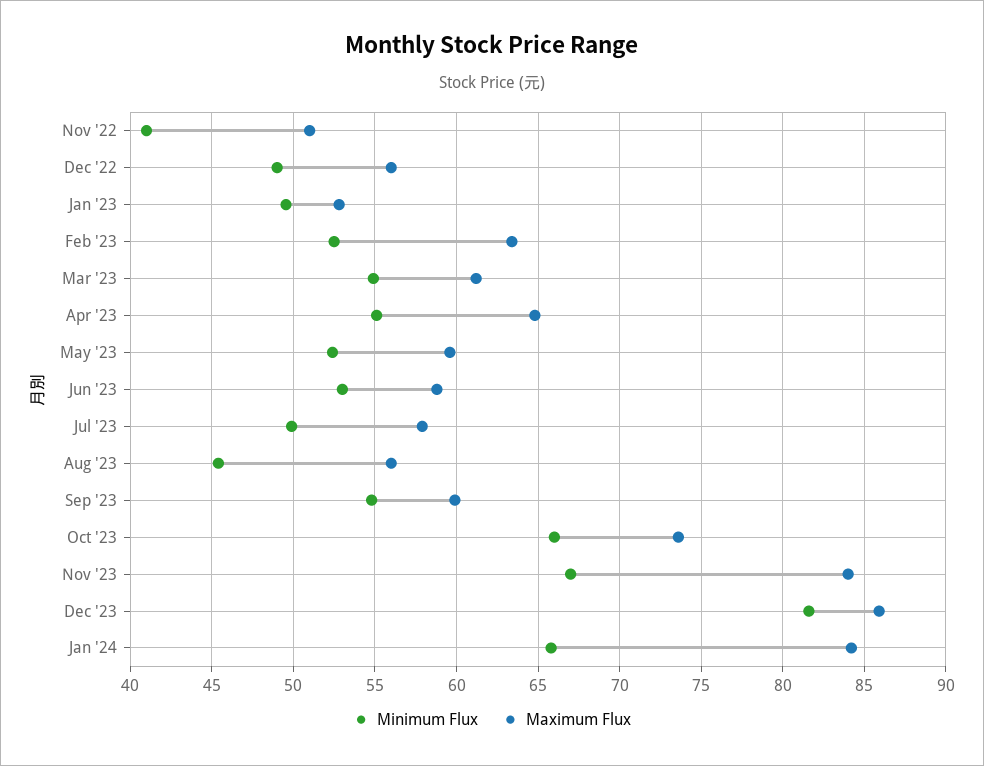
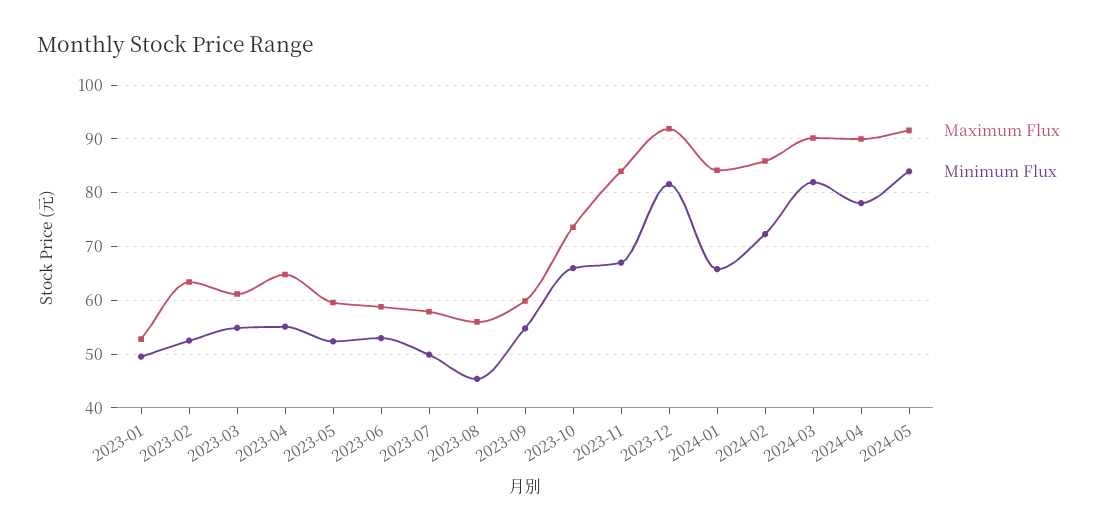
Minimum Flux, Nov '22: 41 -> none
Maximum Flux, Nov '22: 51 -> none
Minimum Flux, Dec '22: 49 -> none
Maximum Flux, Dec '22: 56 -> none
Maximum Flux, Dec '23: 86 -> 92
Maximum Flux, 2024-02: none -> 86
Minimum Flux, 2024-02: none -> 72
Maximum Flux, 2024-03: none -> 90
Minimum Flux, 2024-03: none -> 82
Maximum Flux, 2024-04: none -> 90
Minimum Flux, 2024-04: none -> 78
Maximum Flux, 2024-05: none -> 92
Minimum Flux, 2024-05: none -> 84

